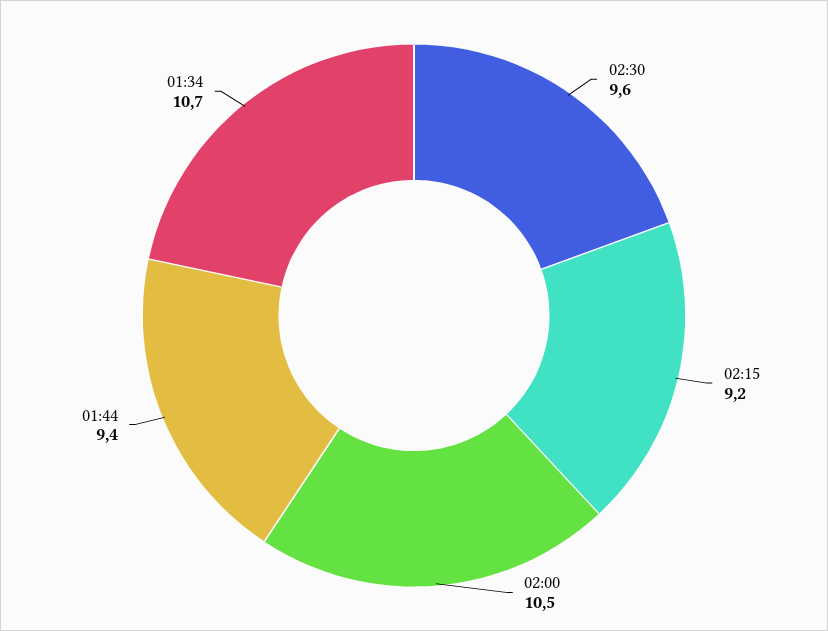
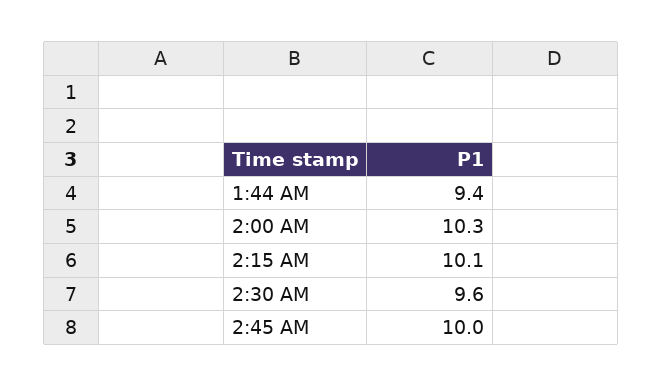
02:15: 9.2 -> 10.1
02:00: 10.5 -> 10.3
01:34: 10.7 -> none
2:45 AM: none -> 10

